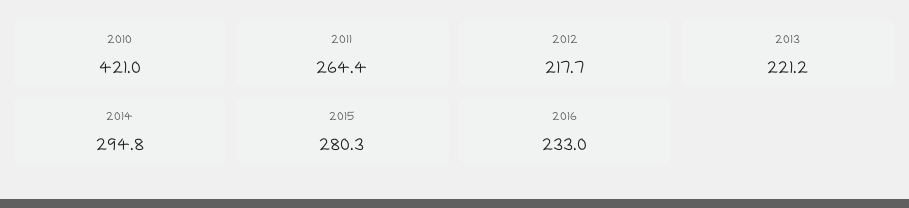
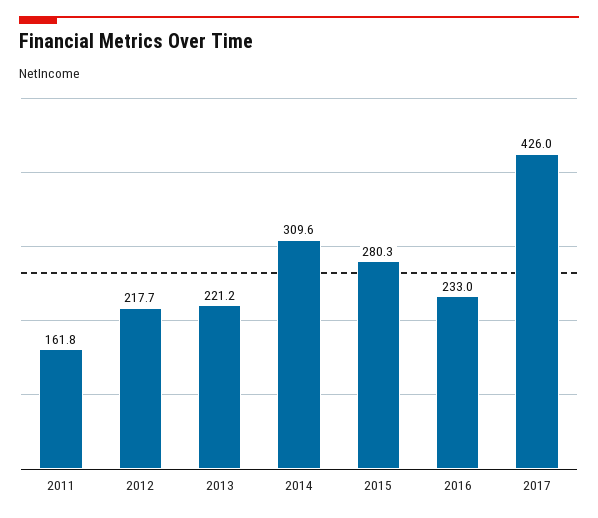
2010: 421 -> none
2011: 264.4 -> 161.8
2014: 294.8 -> 309.6
2017: none -> 426

